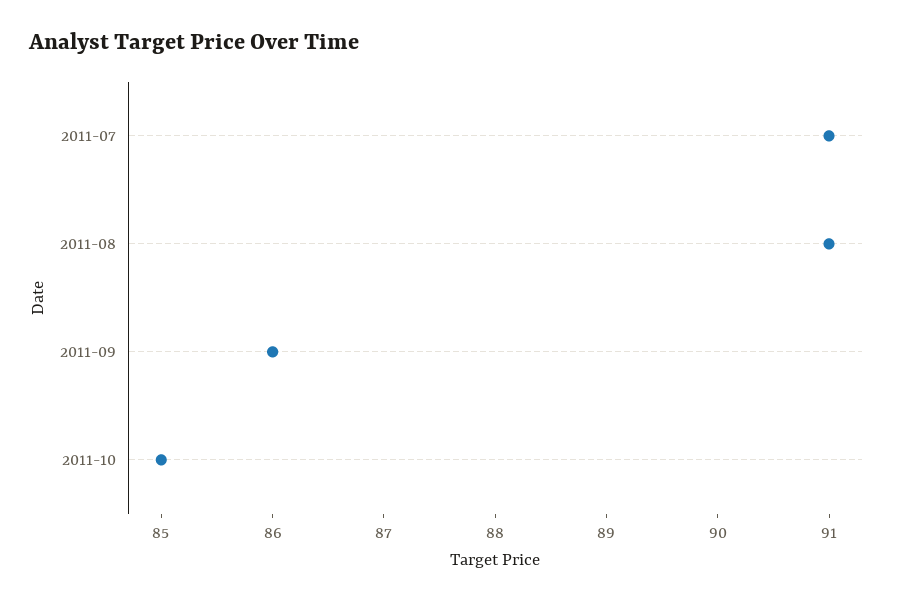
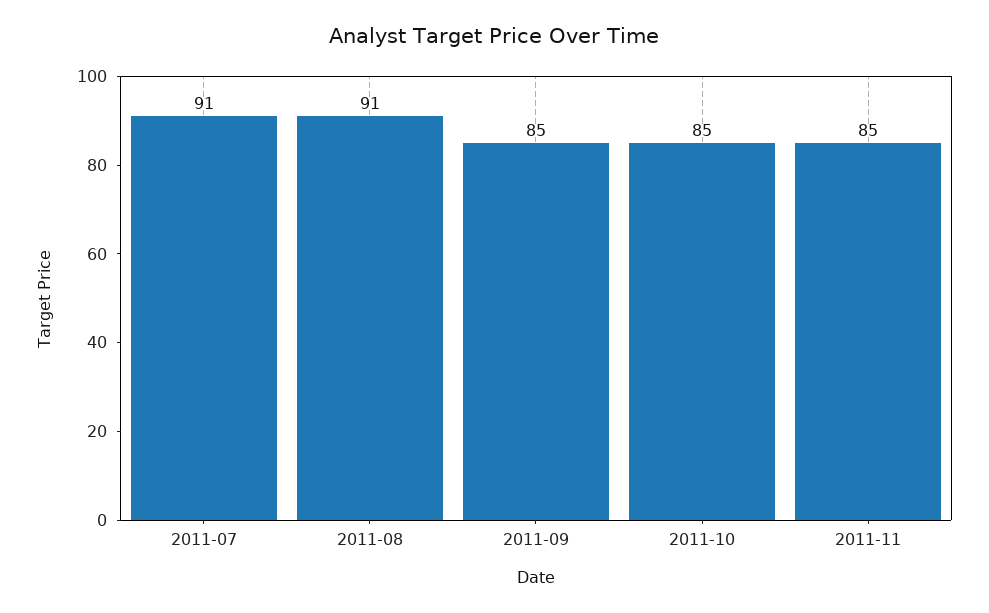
2011-09: 86 -> 85
2011-11: none -> 85

